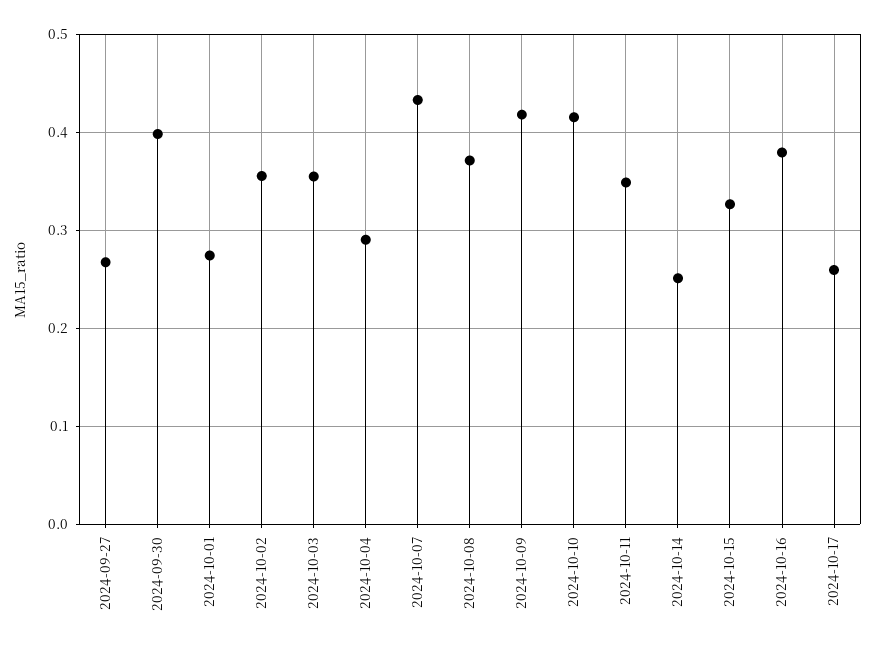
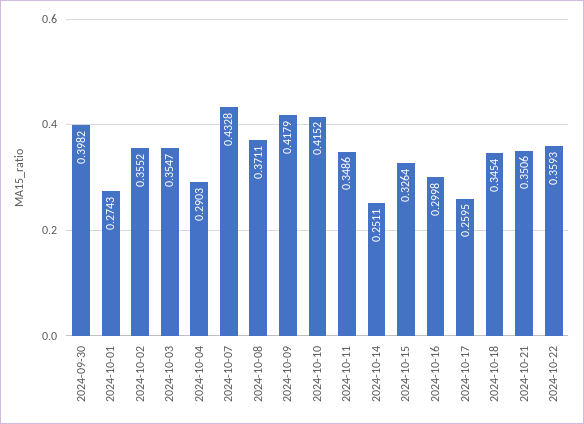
2024-09-27: 0.27 -> none
2024-10-16: 0.38 -> 0.2998
2024-10-18: none -> 0.3454
2024-10-21: none -> 0.3506
2024-10-22: none -> 0.3593

